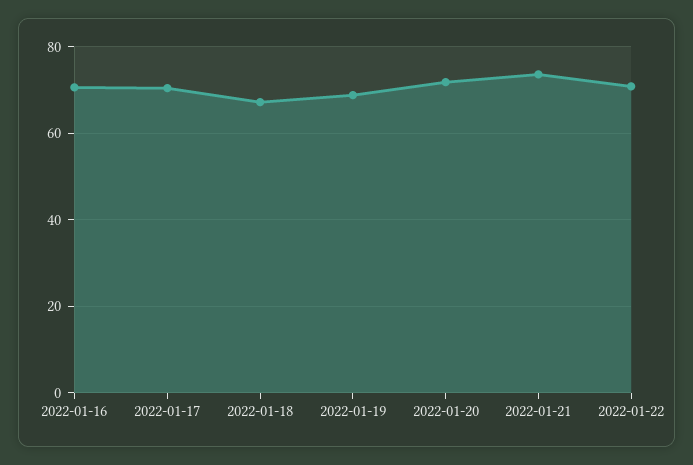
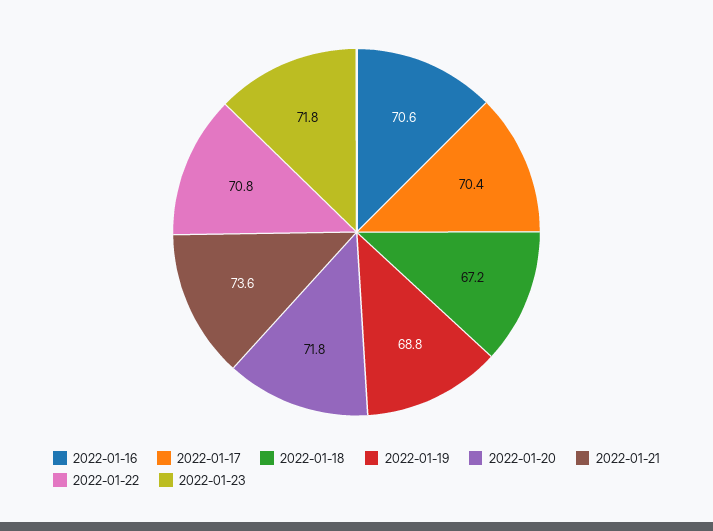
2022-01-23: none -> 71.8

